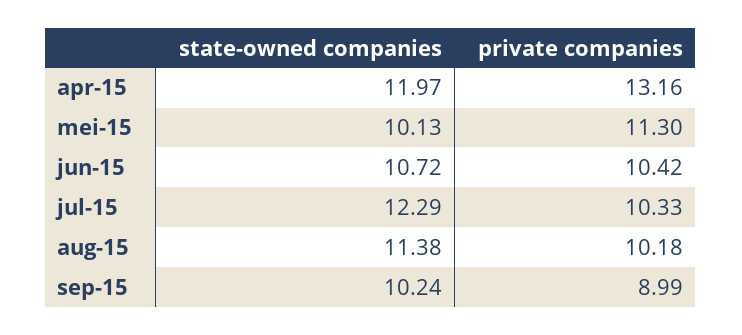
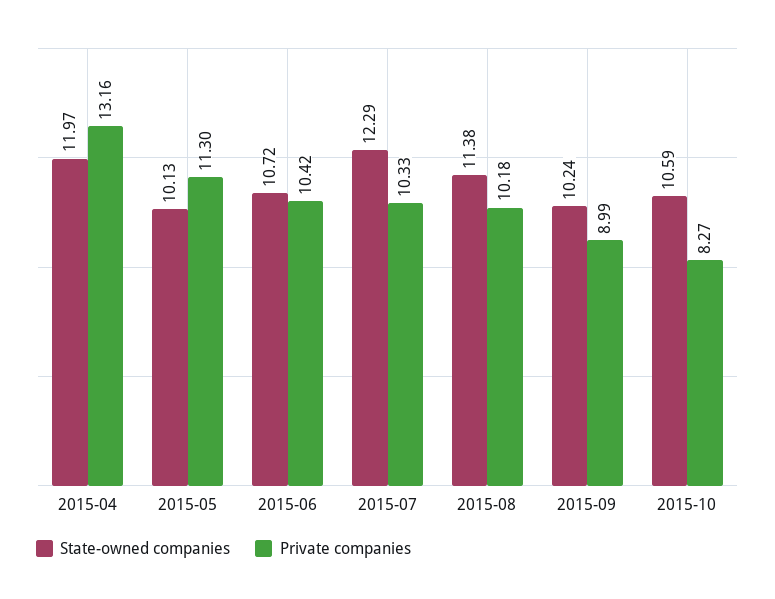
state-owned companies, 2015-10: none -> 10.59
private companies, 2015-10: none -> 8.27

